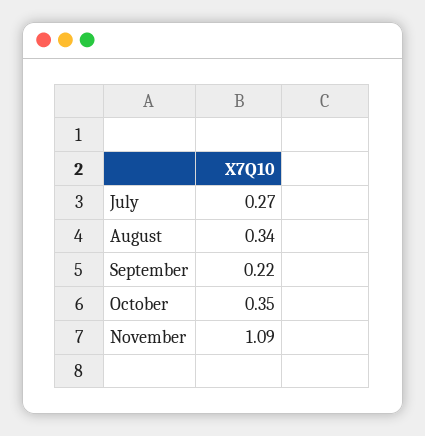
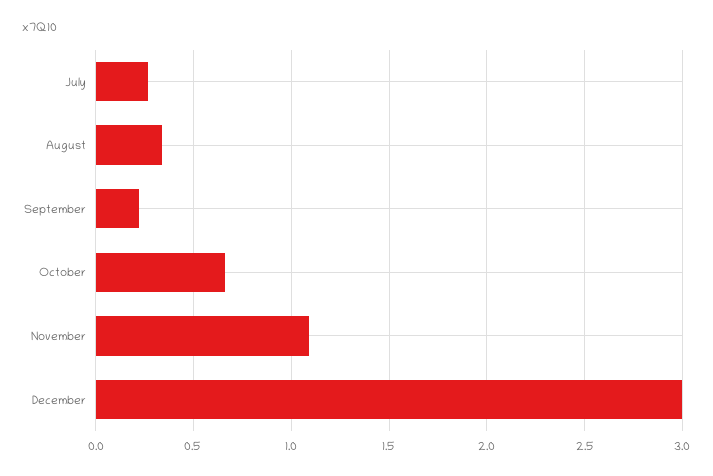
October: 0.35 -> 0.65
December: none -> 3

